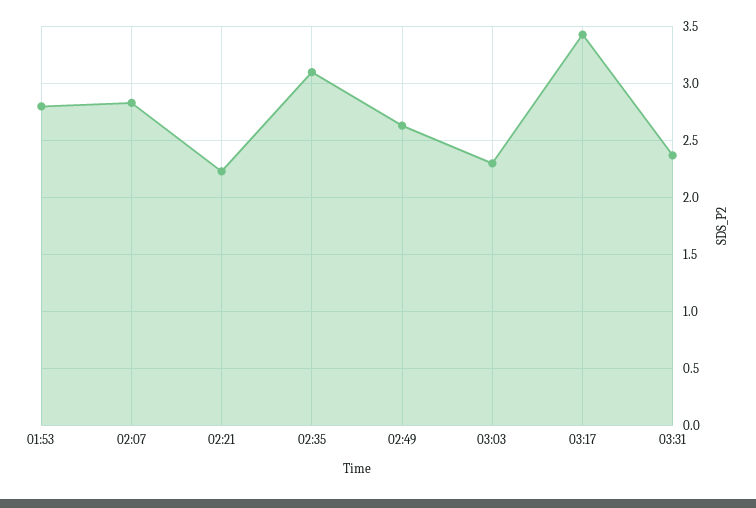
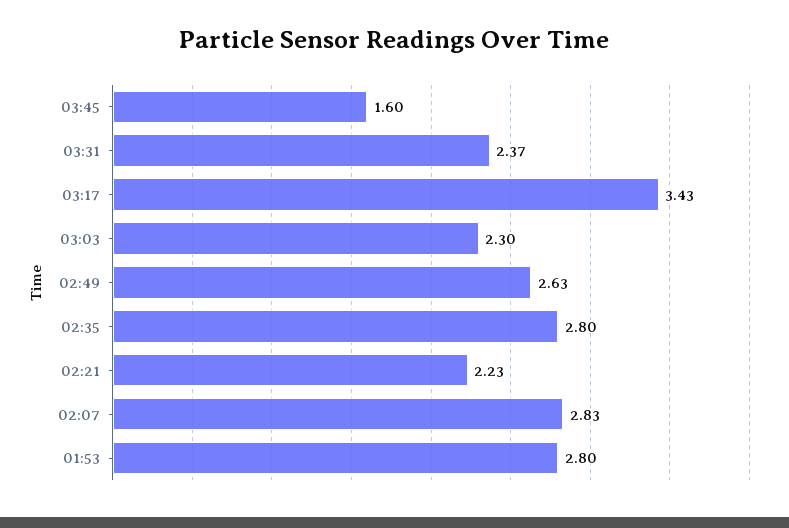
02:35: 3.1 -> 2.8
03:45: none -> 1.6

